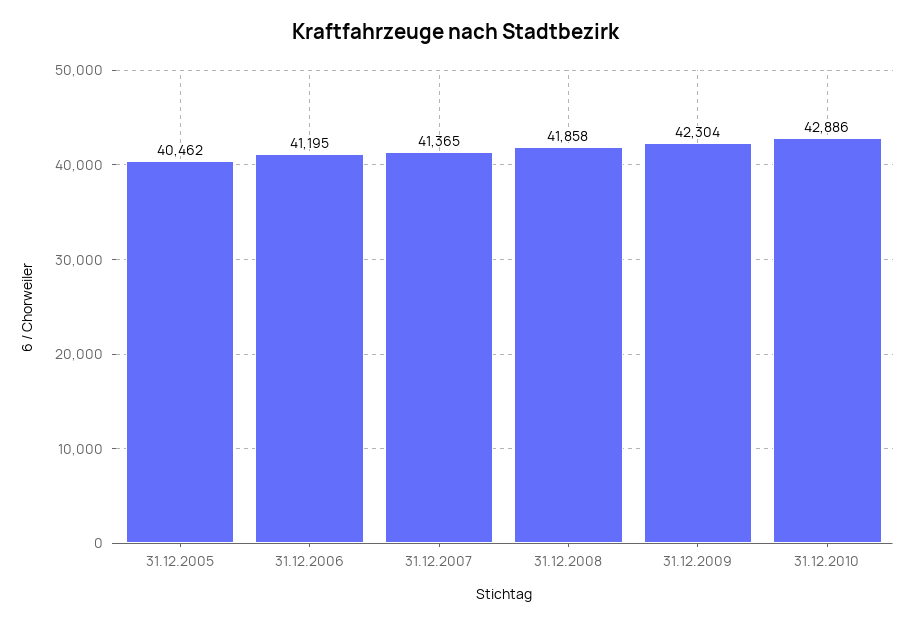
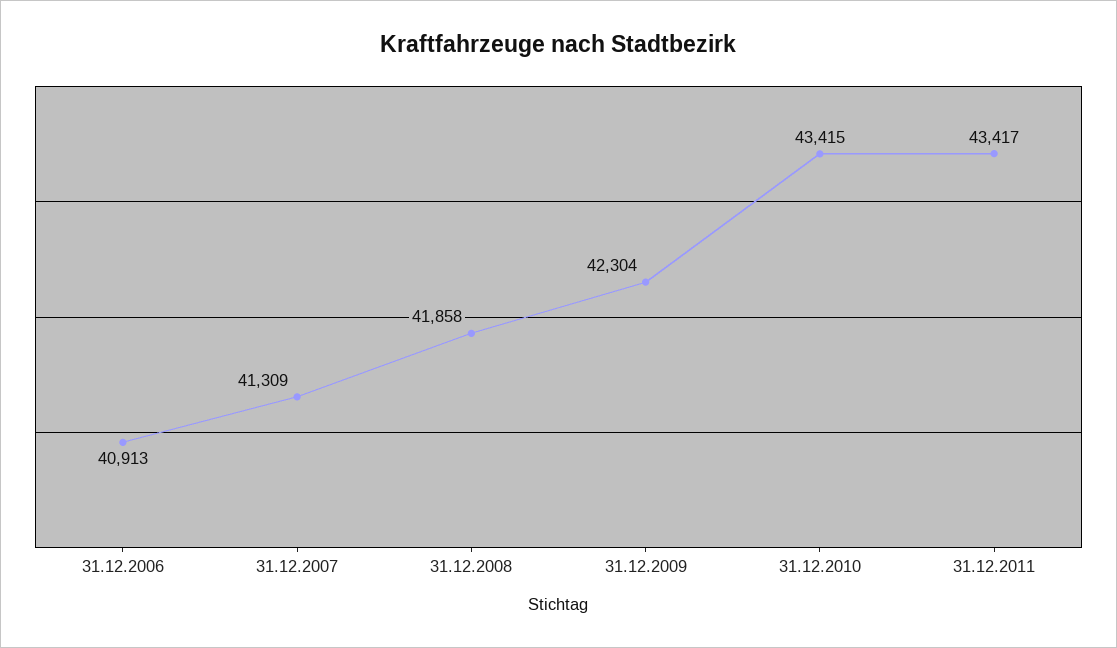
31.12.2005: 40462 -> none
31.12.2006: 41195 -> 40913
31.12.2007: 41365 -> 41309
31.12.2010: 42886 -> 43415
31.12.2011: none -> 43417

